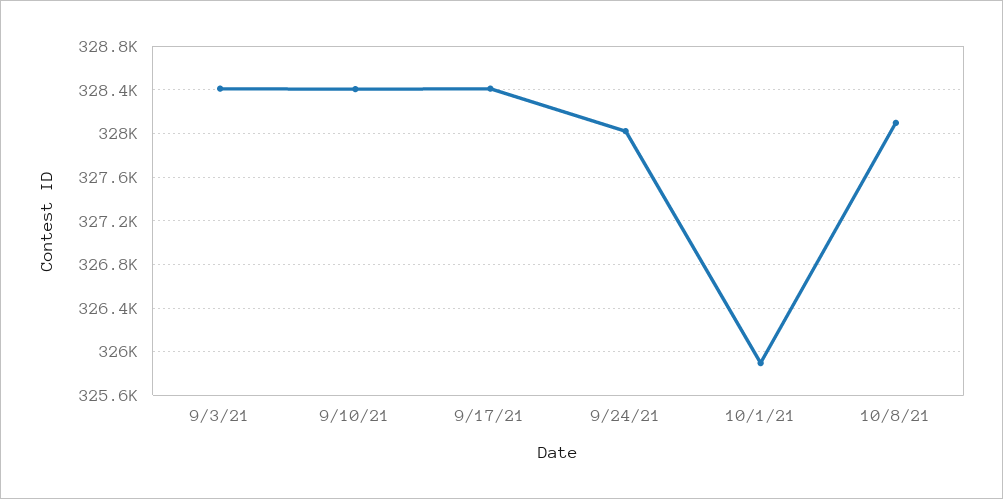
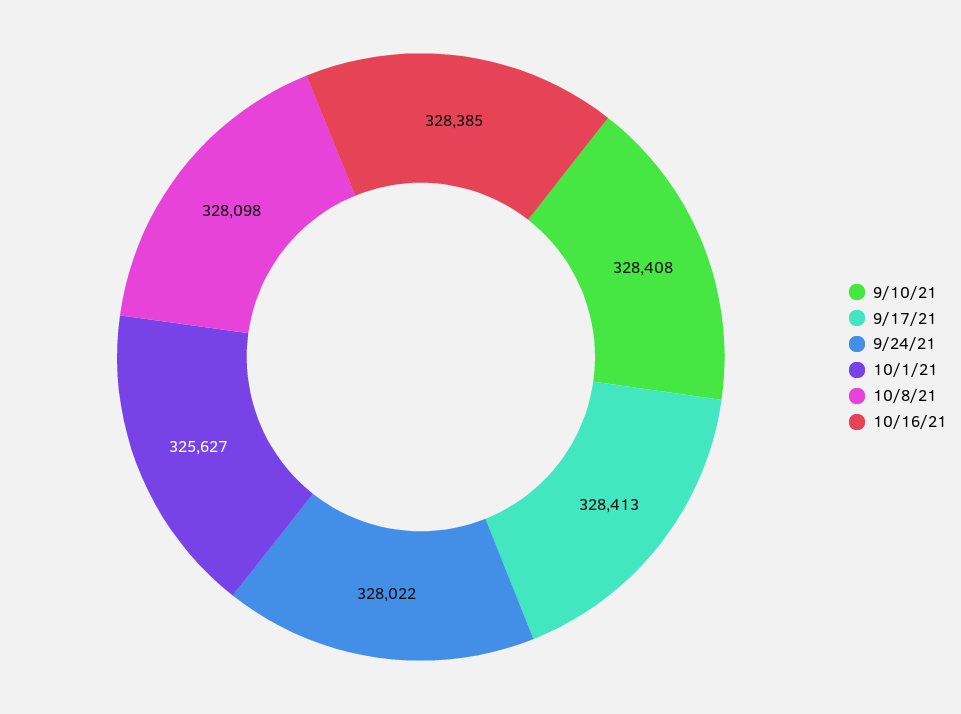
9/3/21: 328400 -> none
10/1/21: 325900 -> 325627
10/16/21: none -> 328385

